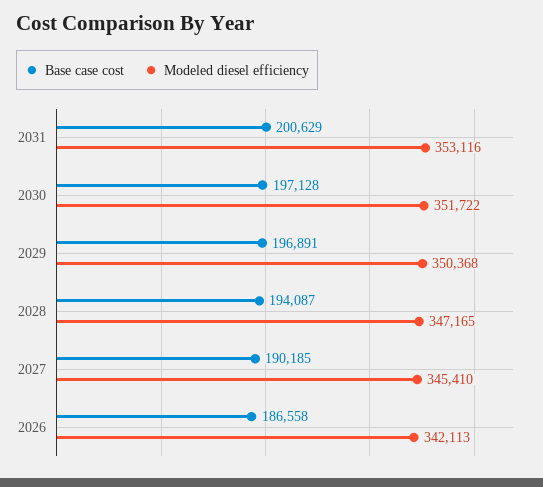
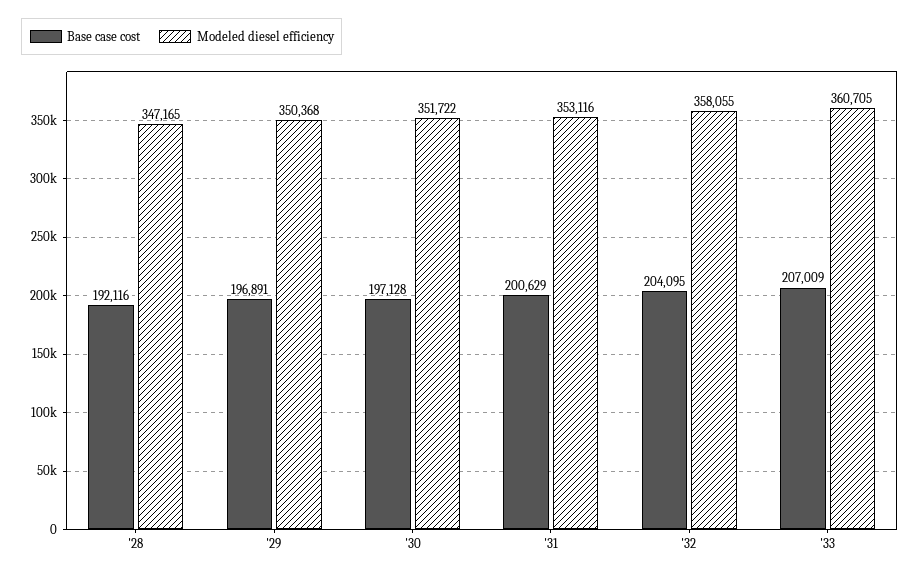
Base case cost, 2028: 194087 -> 192116
Base case cost, 2027: 190185 -> none
Modeled diesel efficiency, 2027: 345410 -> none
Base case cost, 2026: 186558 -> none
Modeled diesel efficiency, 2026: 342113 -> none
Base case cost, '32: none -> 204095
Modeled diesel efficiency, '32: none -> 358055
Base case cost, '33: none -> 207009
Modeled diesel efficiency, '33: none -> 360705

